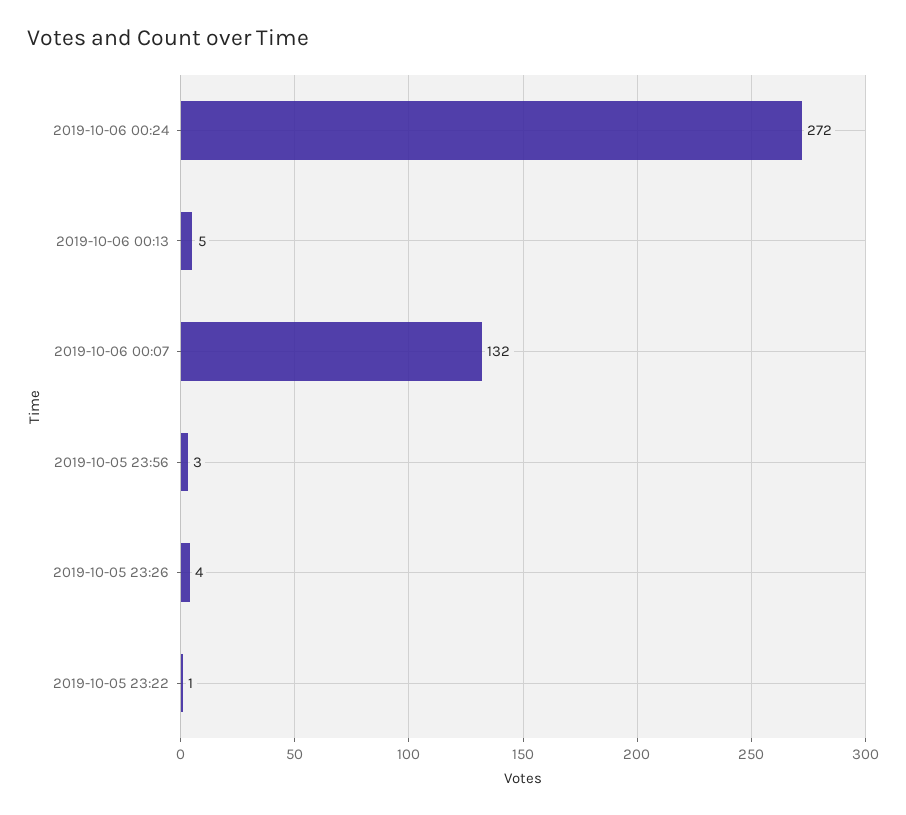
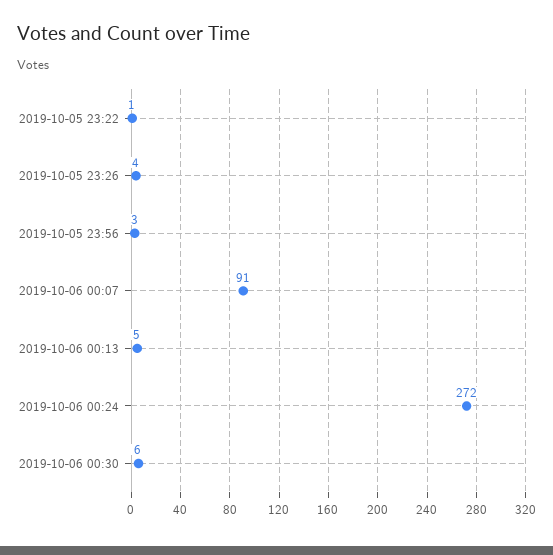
2019-10-06 00:07: 132 -> 91
2019-10-06 00:30: none -> 6

